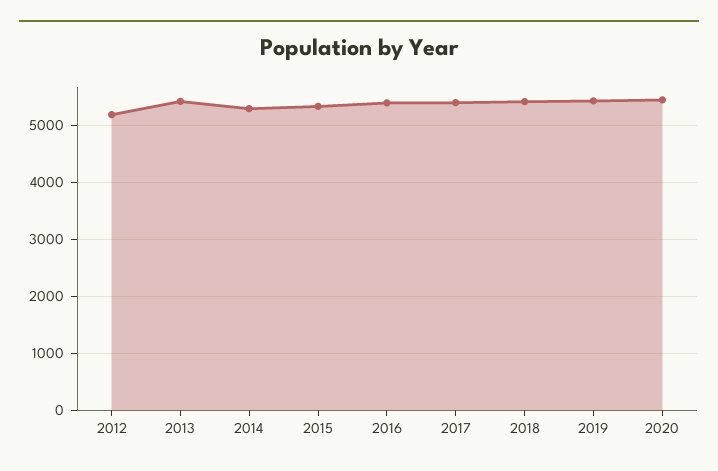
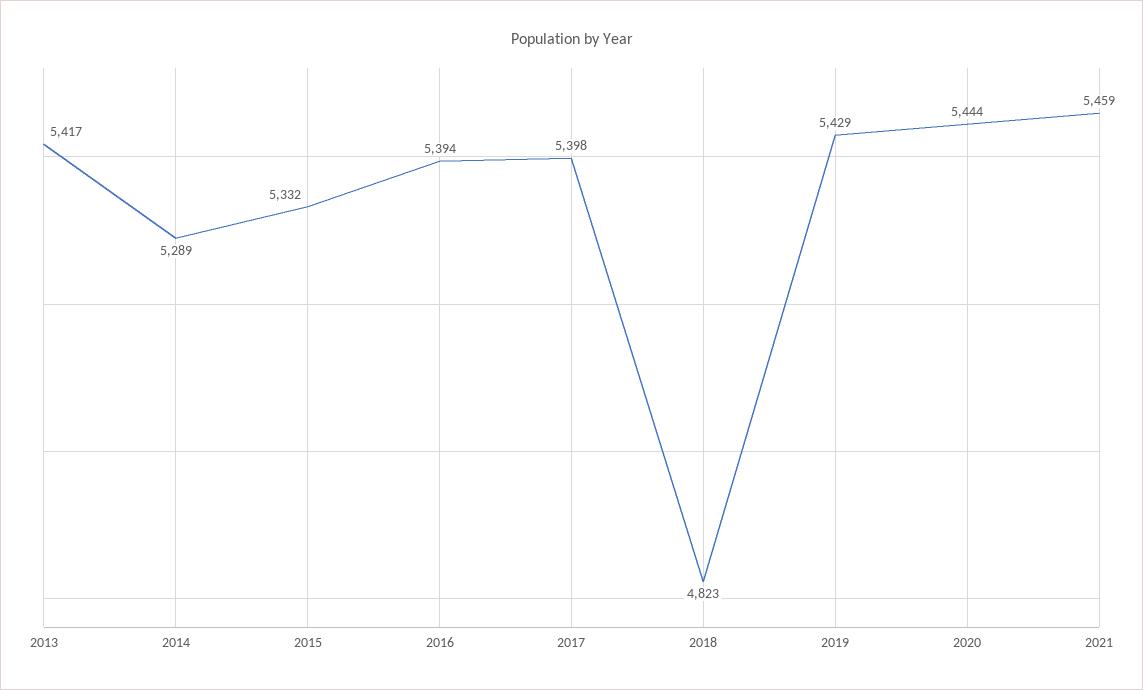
2012: 5200 -> none
2018: 5400 -> 4823
2021: none -> 5459

